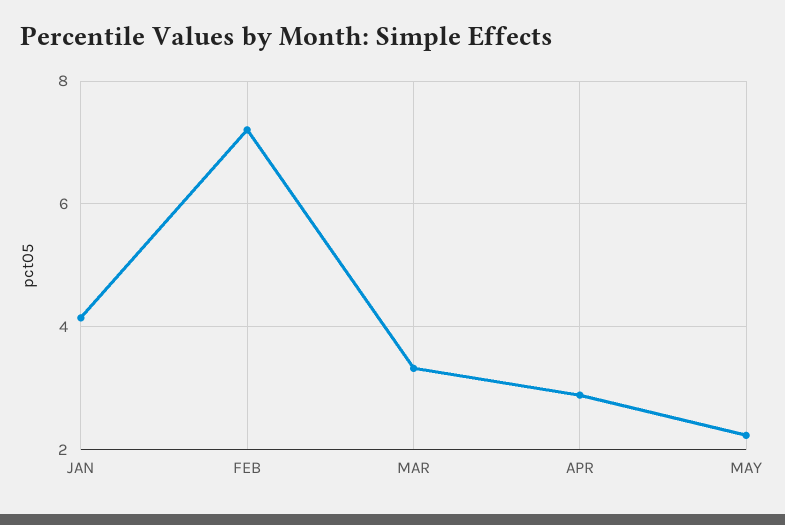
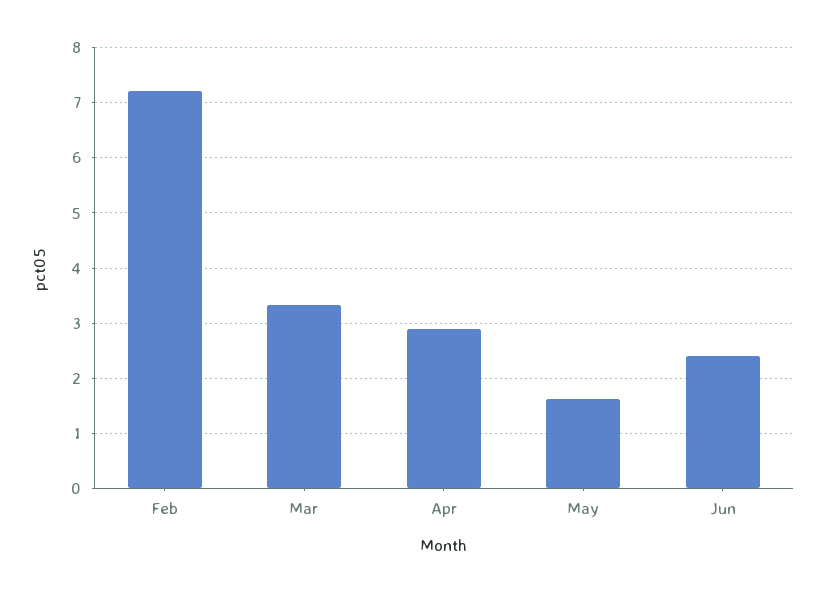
JAN: 4.2 -> none
MAY: 2.2 -> 1.6
Jun: none -> 2.4

